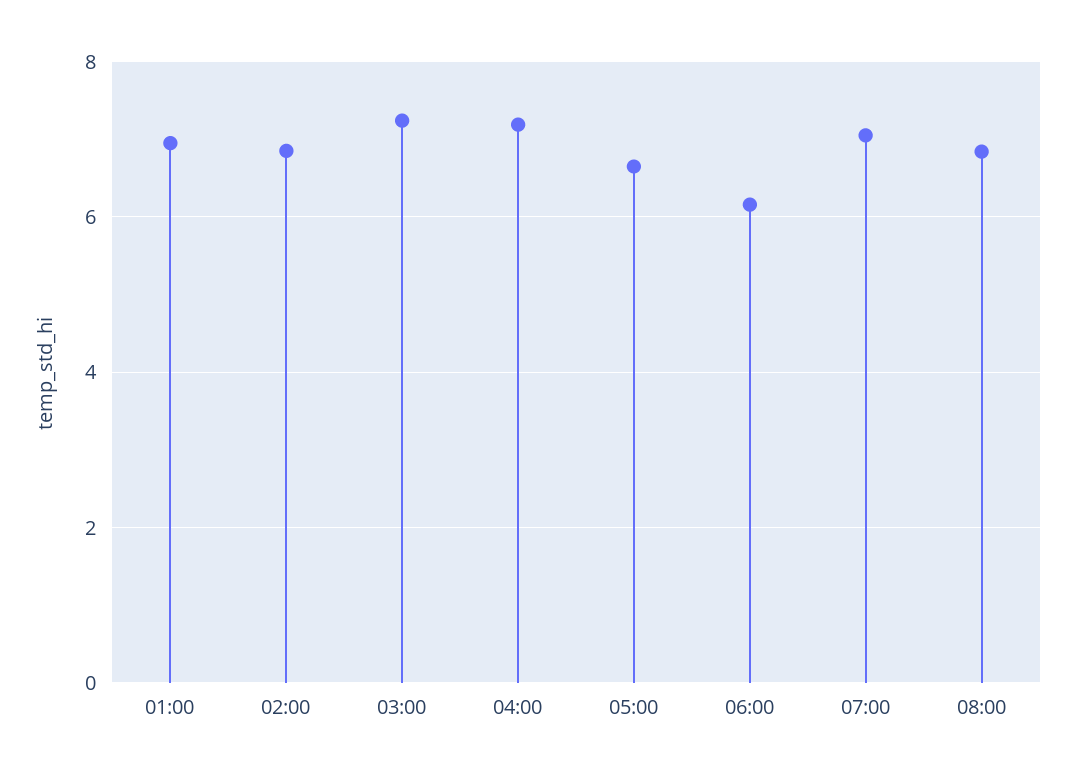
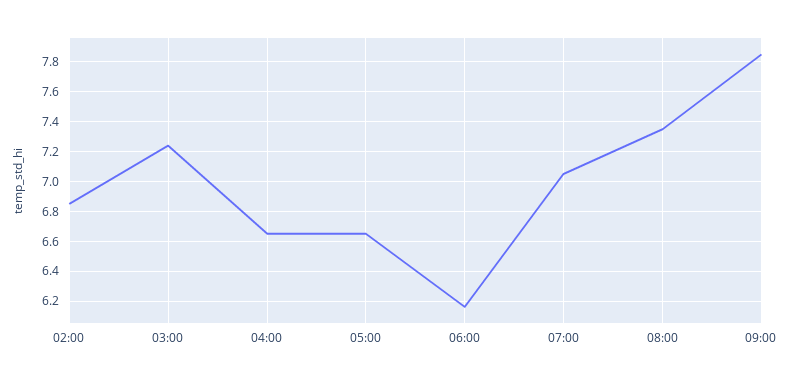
01:00: 7 -> none
04:00: 7.2 -> 6.65
08:00: 6.8 -> 7.35
09:00: none -> 7.85

